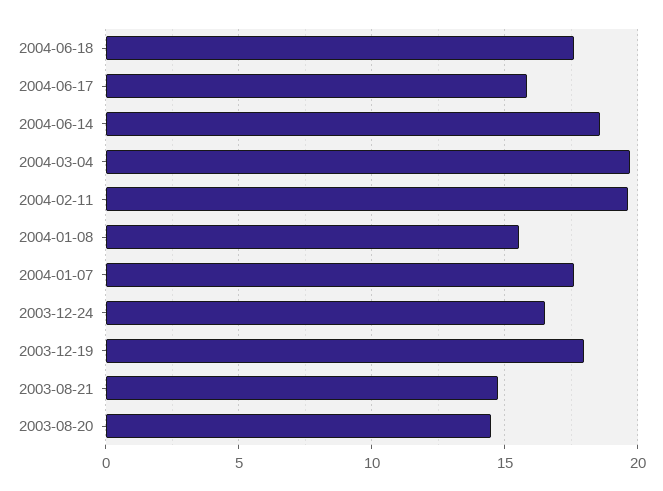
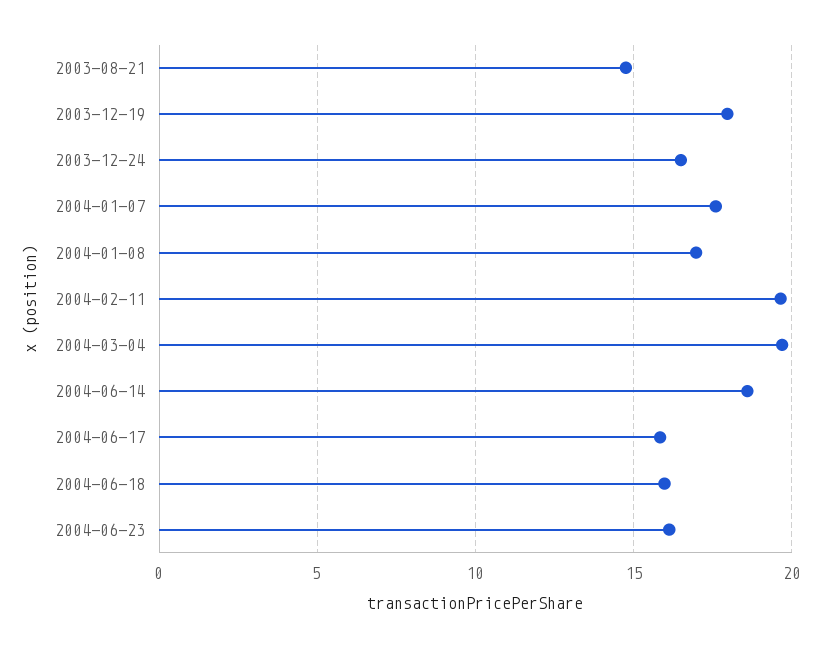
2004-06-18: 17.5 -> 16
2004-01-08: 15.5 -> 17
2003-08-20: 14.5 -> none
2004-06-23: none -> 16

